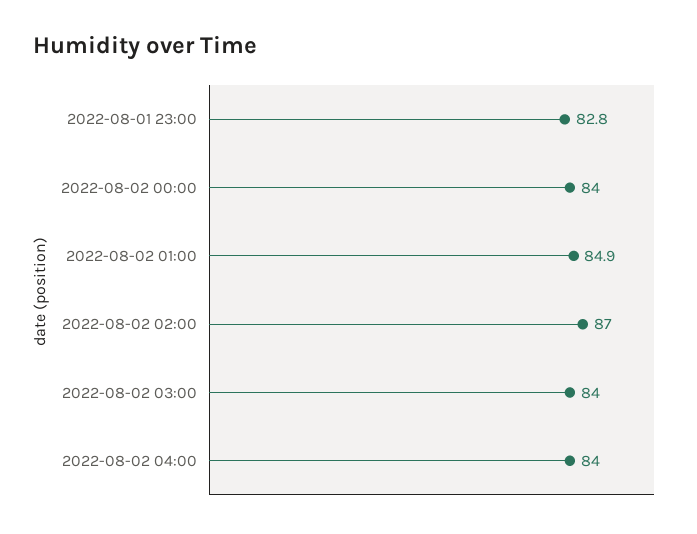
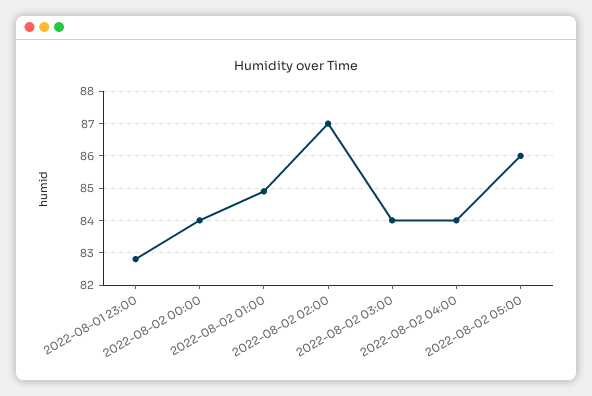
2022-08-02 05:00: none -> 86

